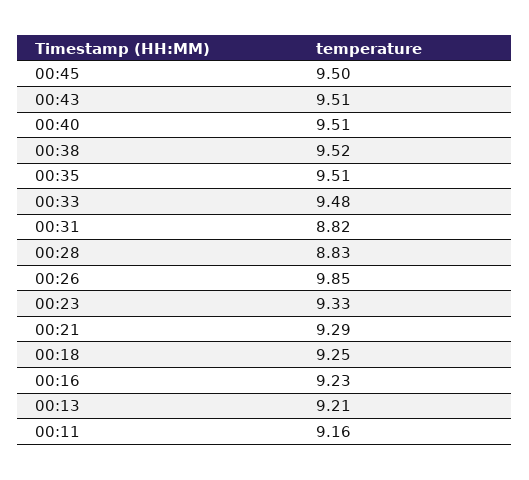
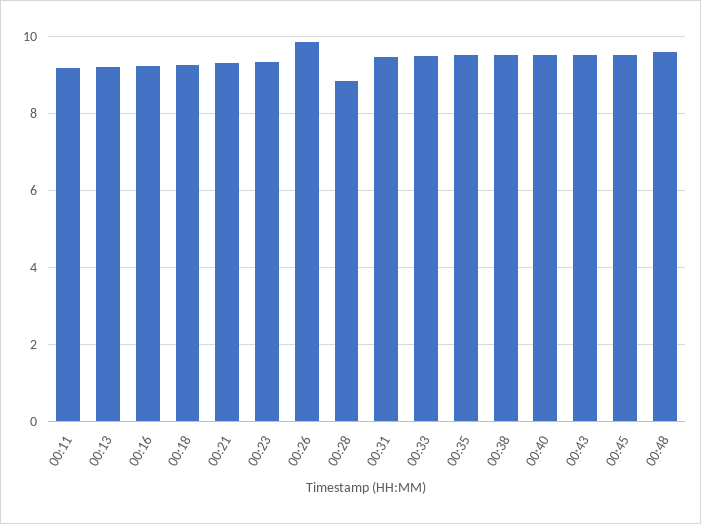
00:31: 8.82 -> 9.4
00:48: none -> 9.6

